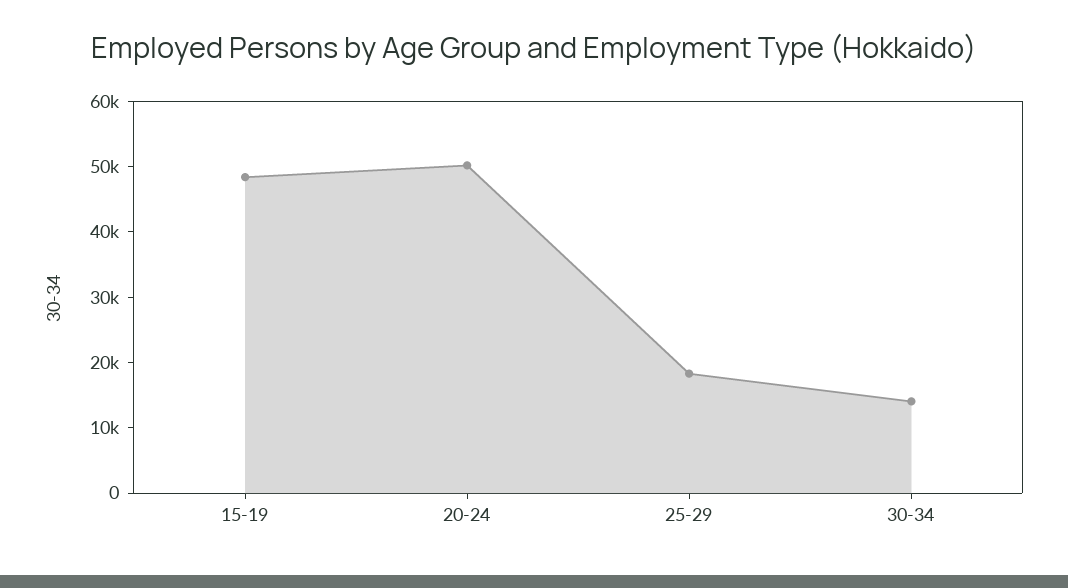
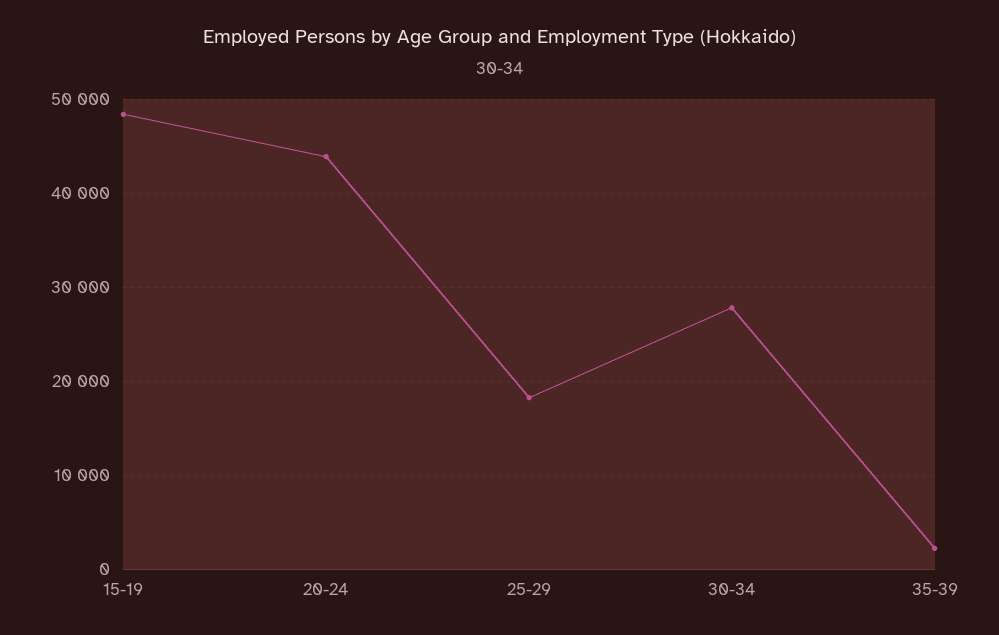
20-24: 50000 -> 44000
30-34: 14000 -> 28000
35-39: none -> 2000

